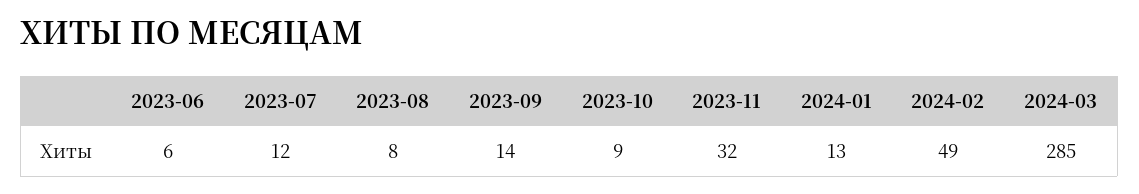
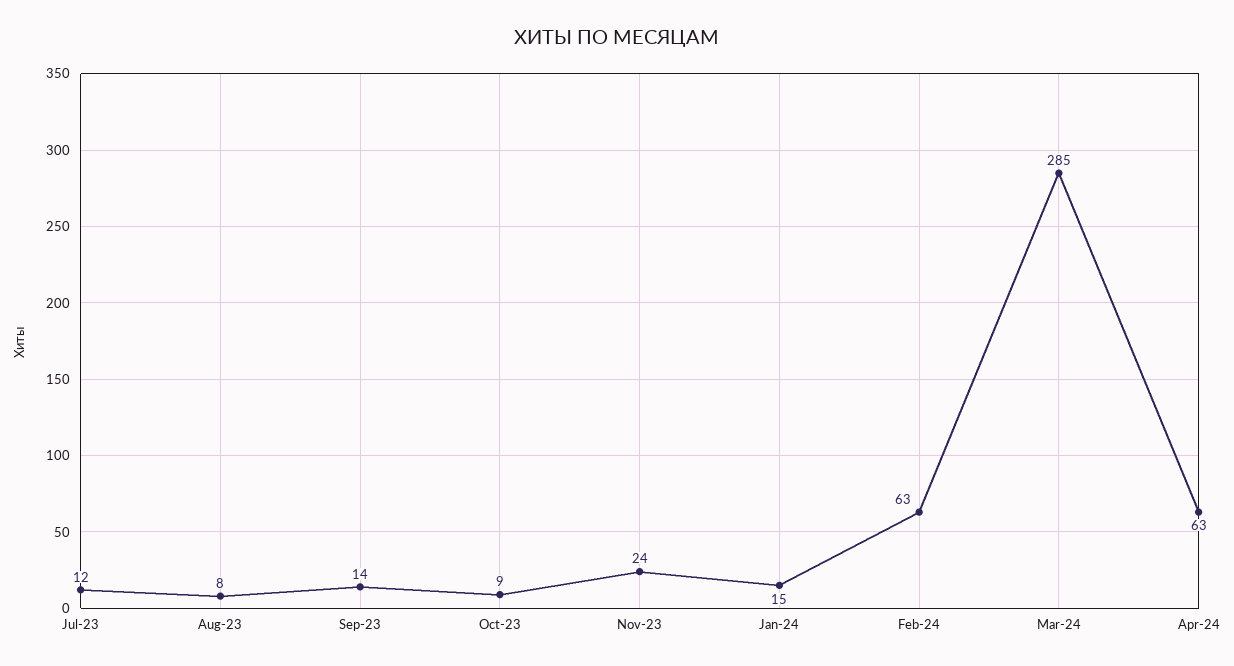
2023-06: 6 -> none
2023-11: 32 -> 24
2024-01: 13 -> 15
2024-02: 49 -> 63
Apr-24: none -> 63

